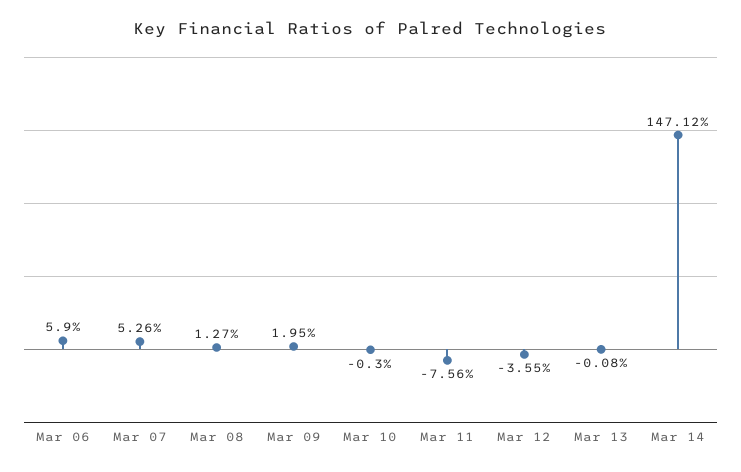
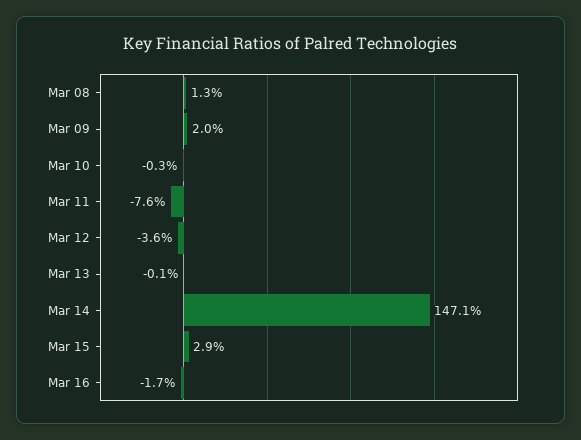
Mar 06: 5.9 -> none
Mar 07: 5.26 -> none
Mar 15: none -> 2.9
Mar 16: none -> -1.7

